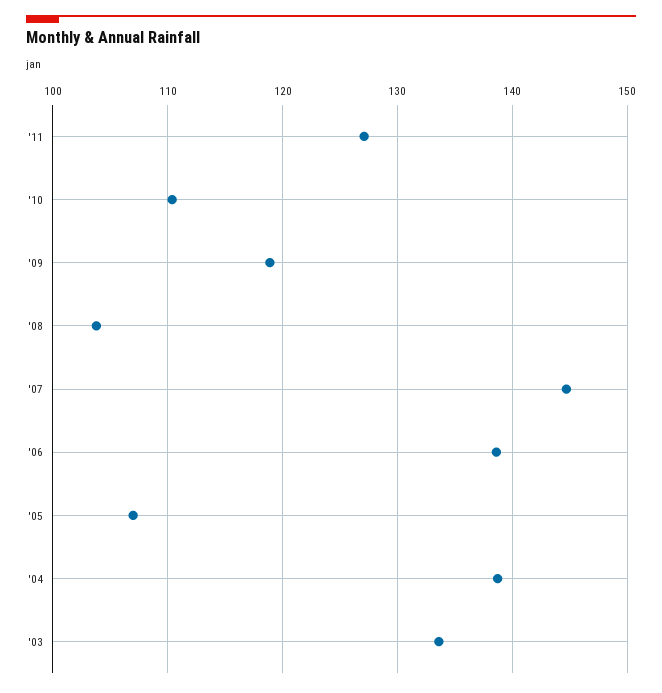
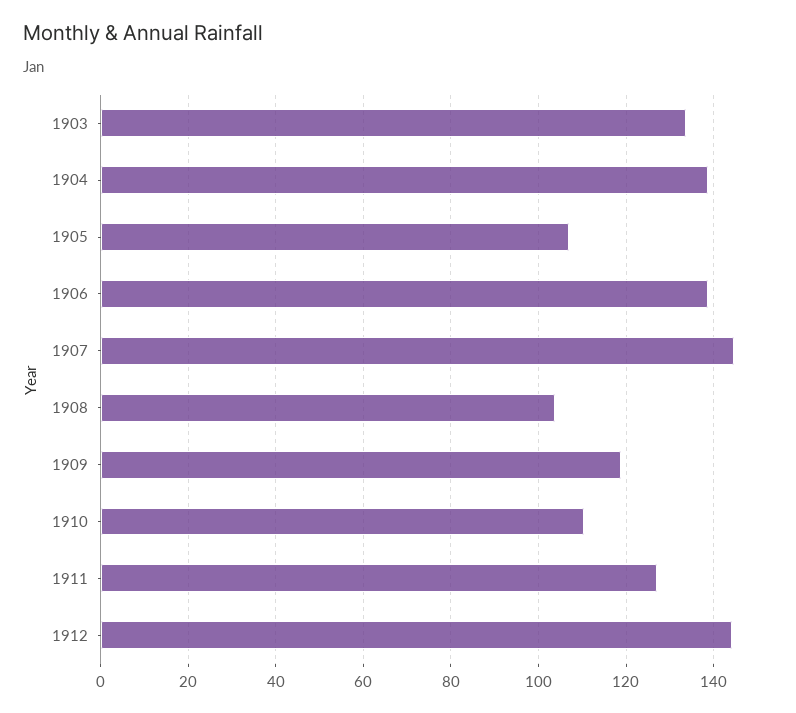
1912: none -> 144

